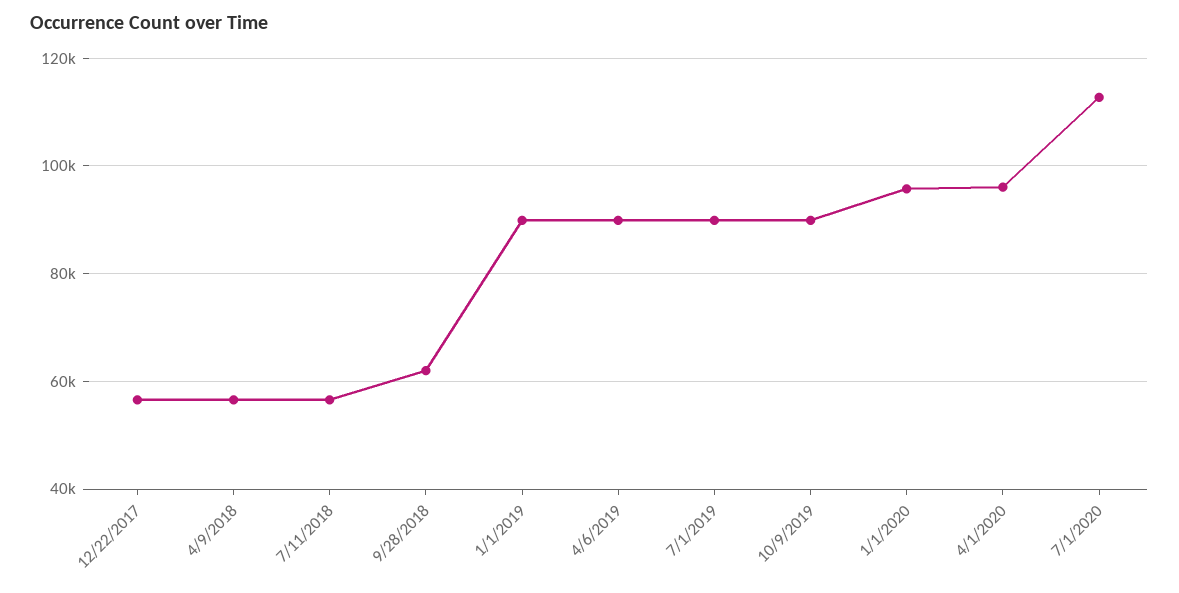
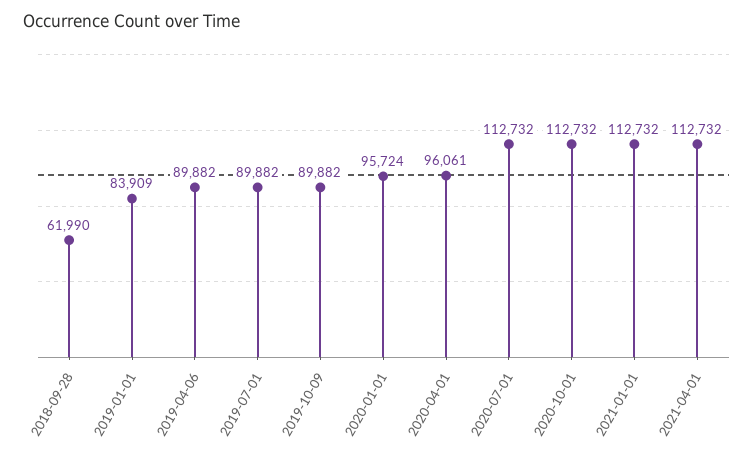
12/22/2017: 56000 -> none
4/9/2018: 56000 -> none
7/11/2018: 56000 -> none
1/1/2019: 90000 -> 83909
2020-10-01: none -> 112732
2021-01-01: none -> 112732
2021-04-01: none -> 112732

